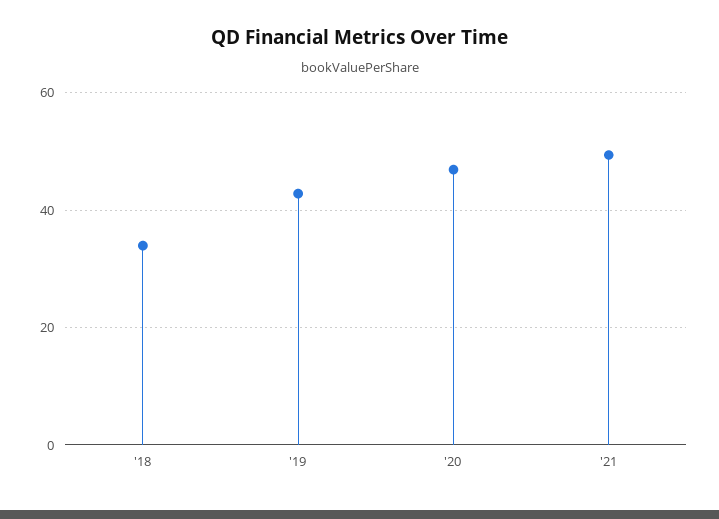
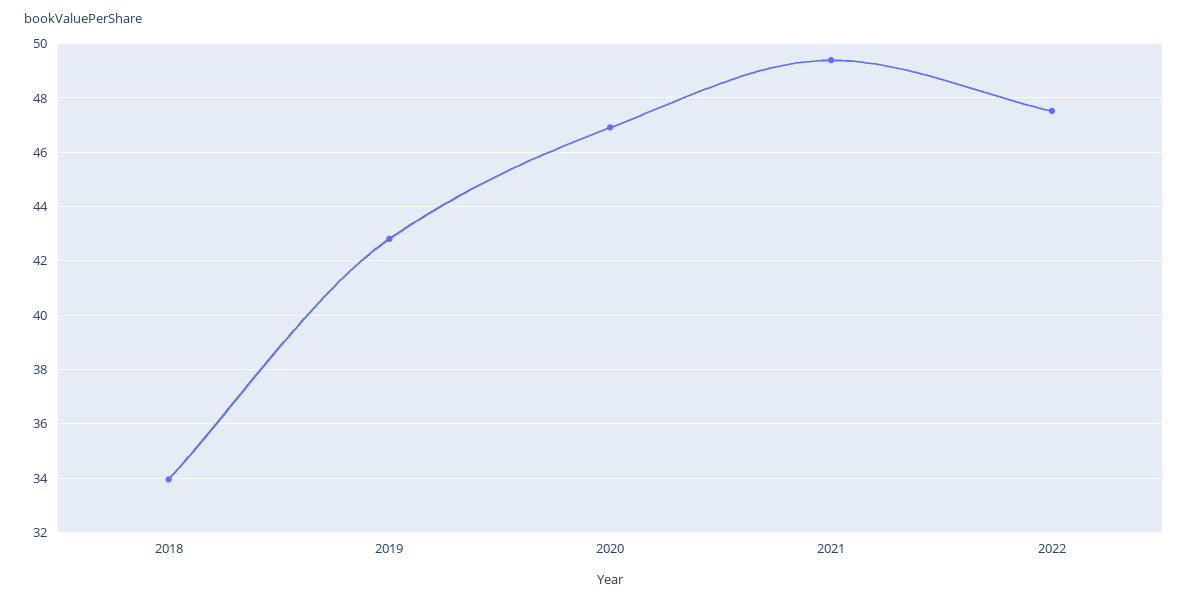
2022: none -> 47.5

